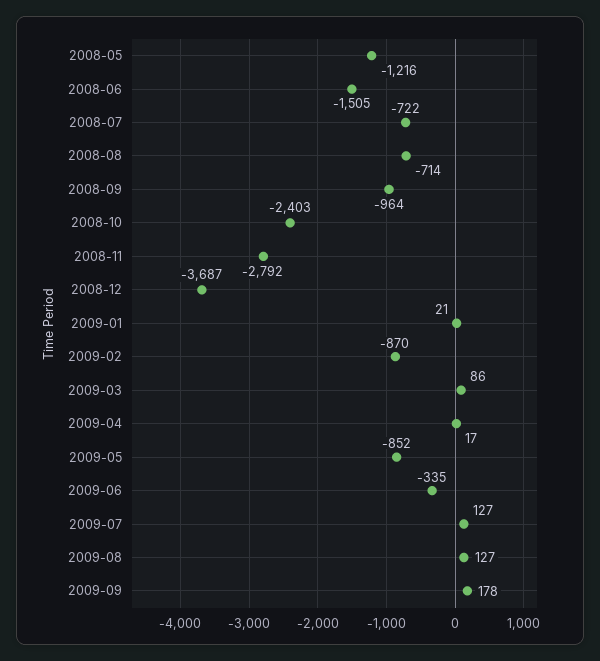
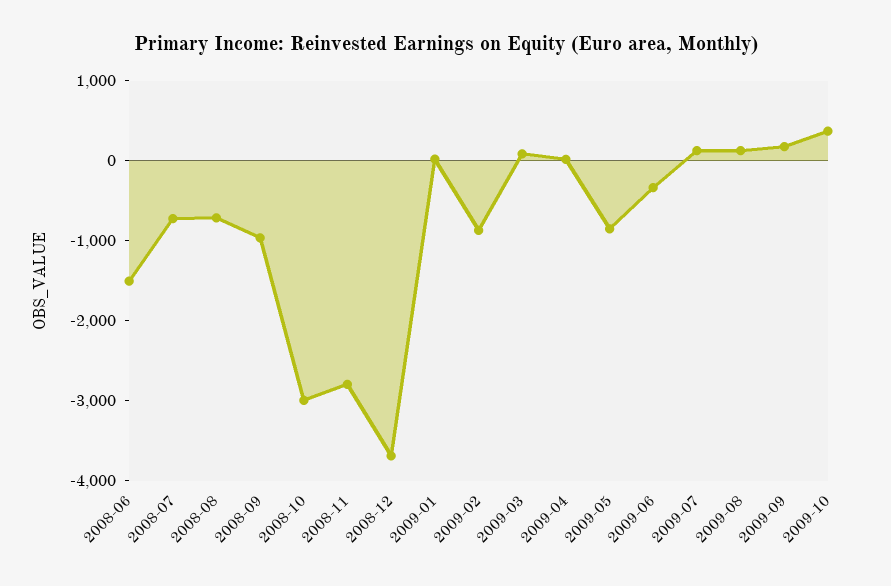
2008-05: -1216 -> none
2008-10: -2403 -> -3000
2009-10: none -> 400

